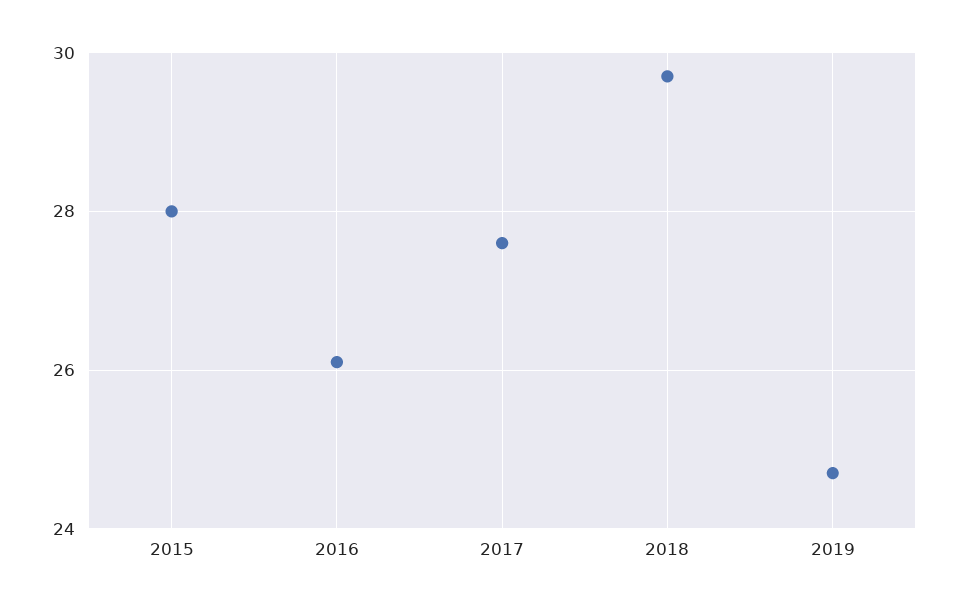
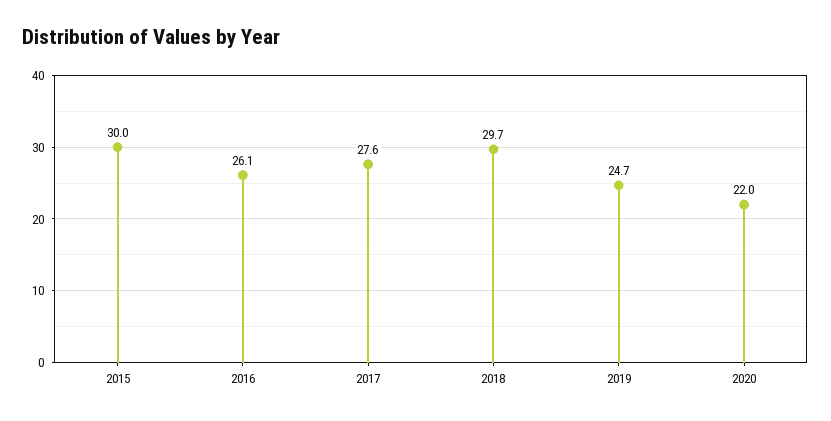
2015: 28 -> 30
2020: none -> 22

